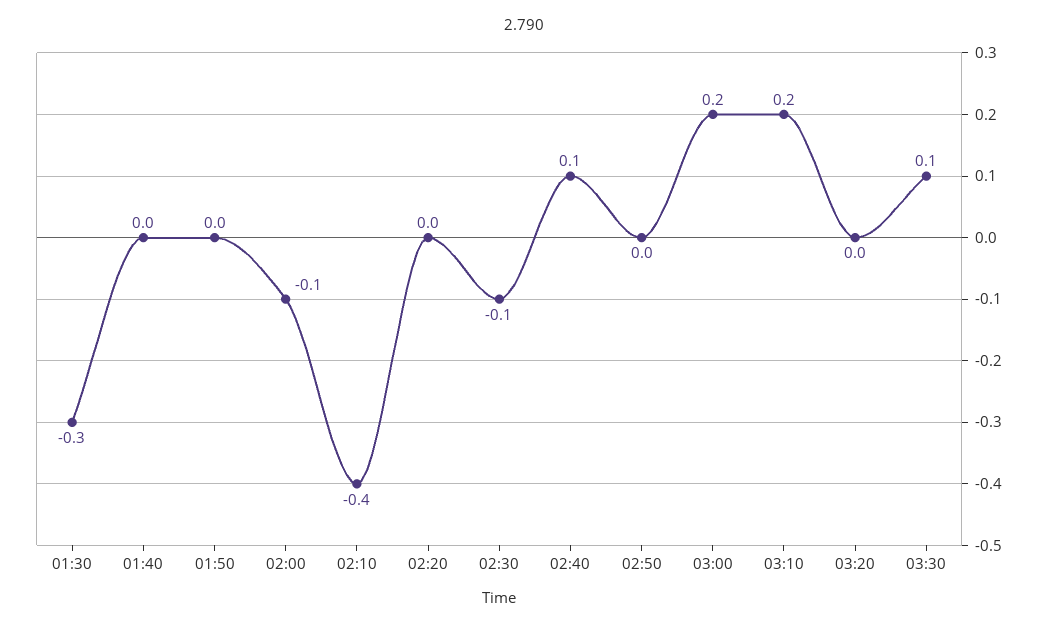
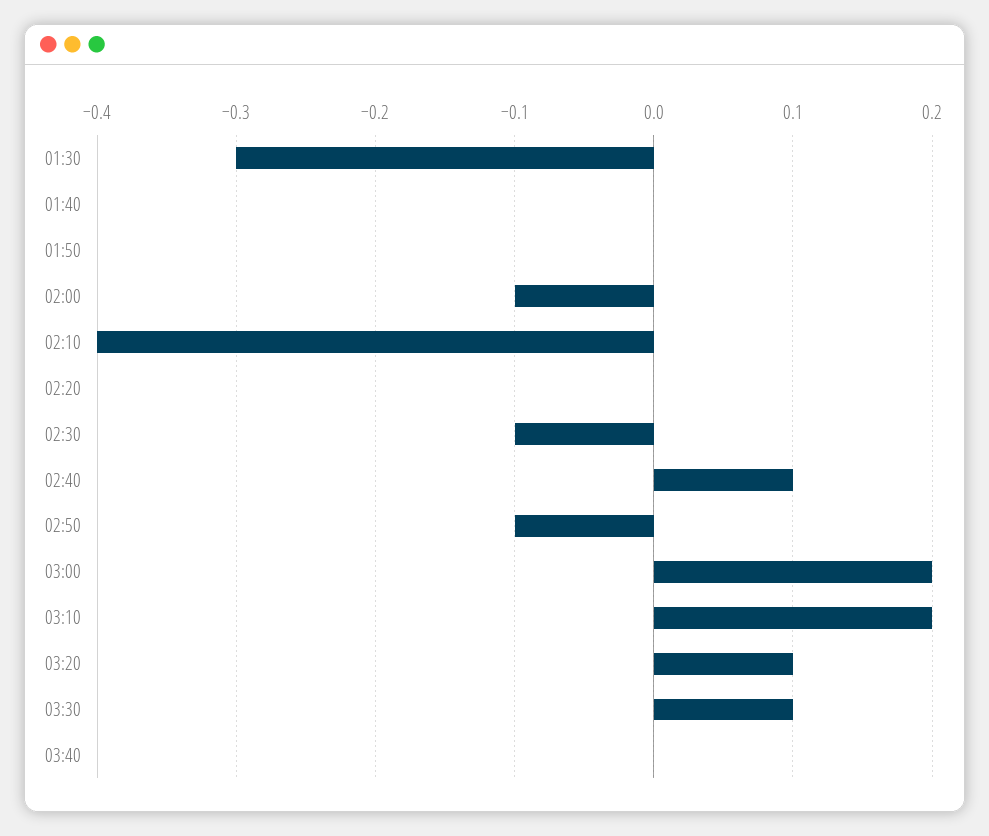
02:50: 0 -> -0.1
03:20: 0 -> 0.1
03:40: none -> 0

